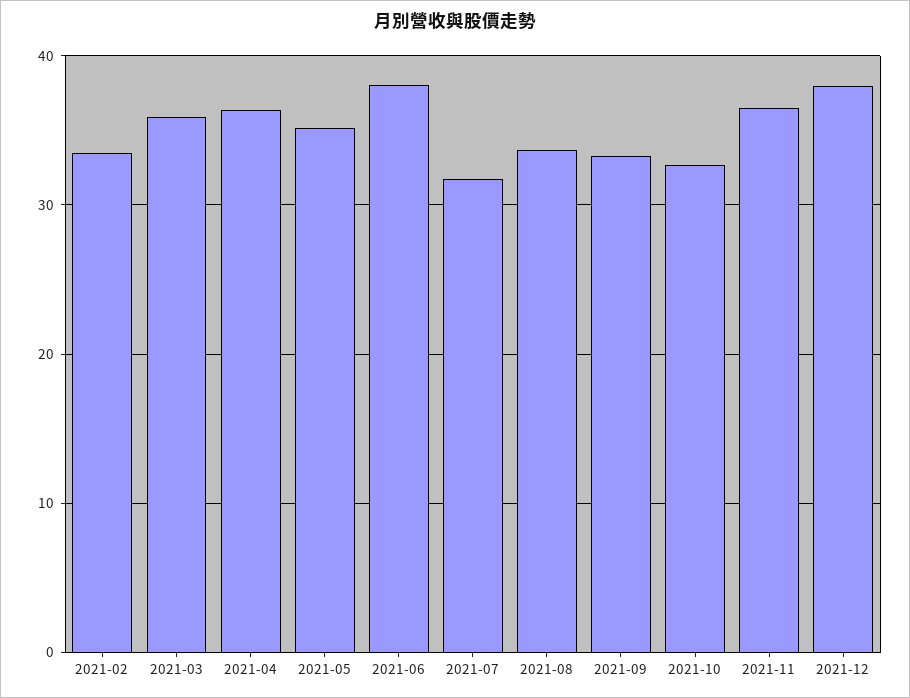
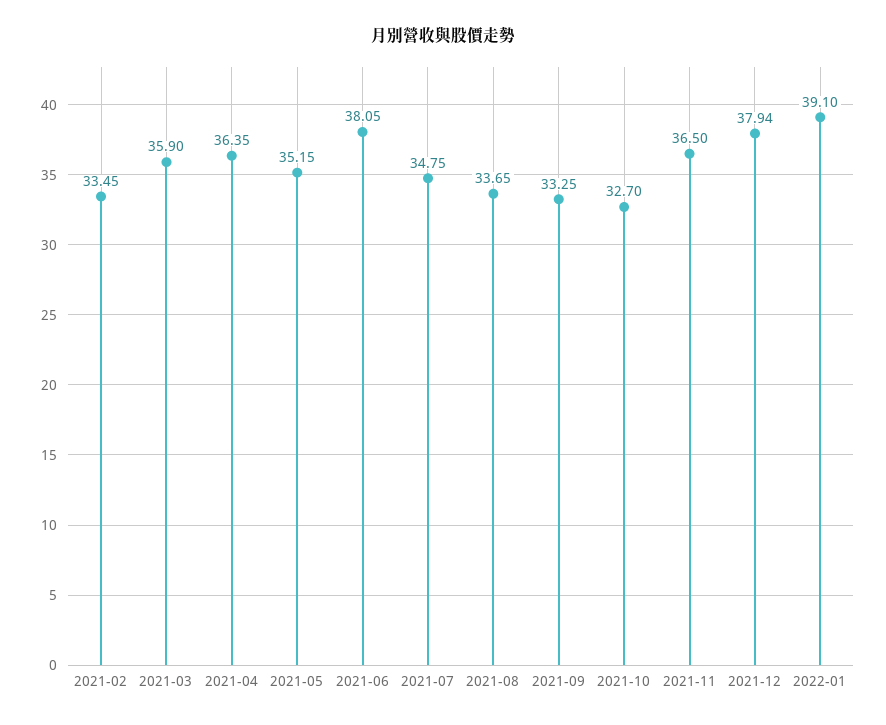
2021-07: 32 -> 34.75
2022-01: none -> 39.1

